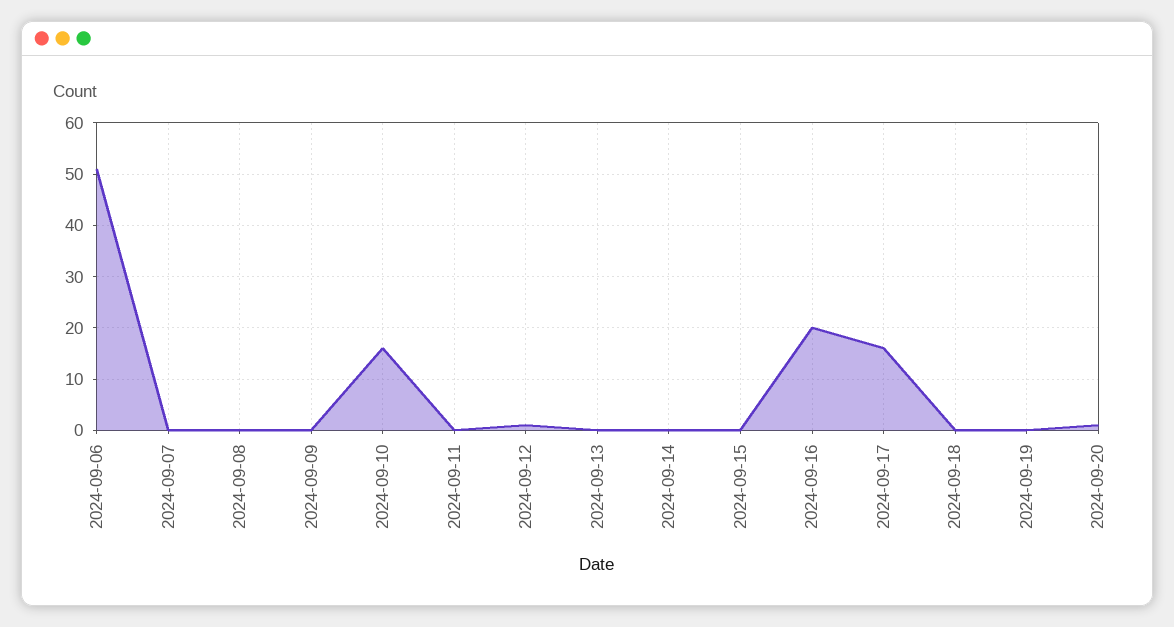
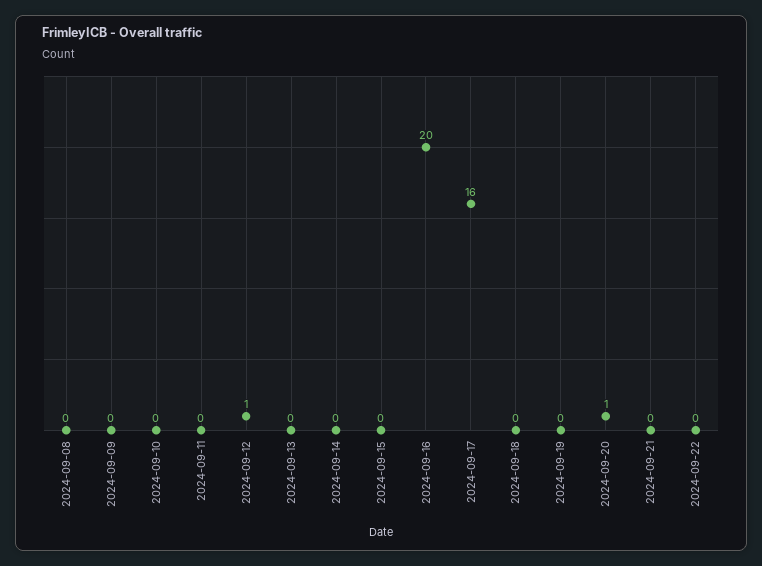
2024-09-06: 50 -> none
2024-09-07: 0 -> none
2024-09-10: 15 -> 0
2024-09-21: none -> 0
2024-09-22: none -> 0

